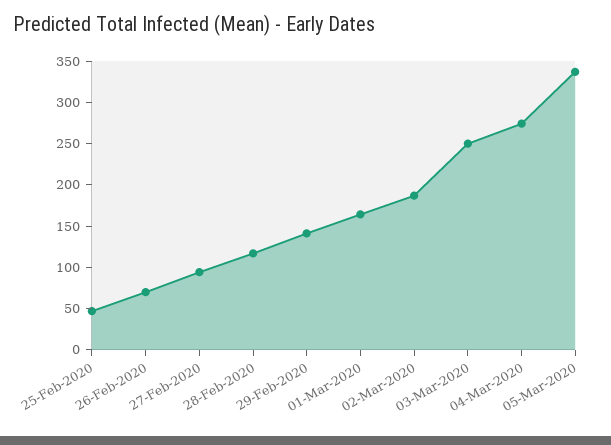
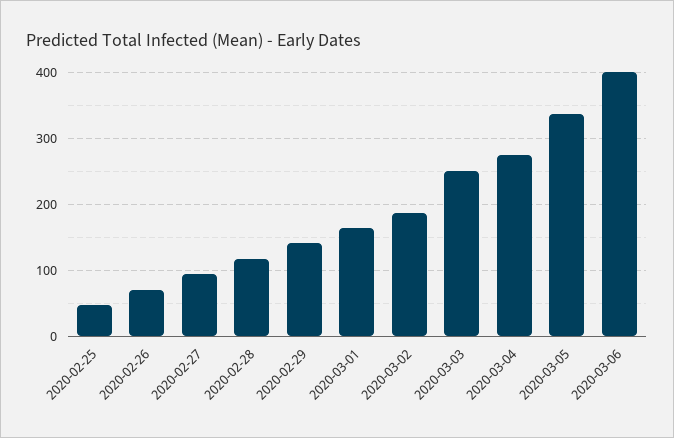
2020-03-06: none -> 400

